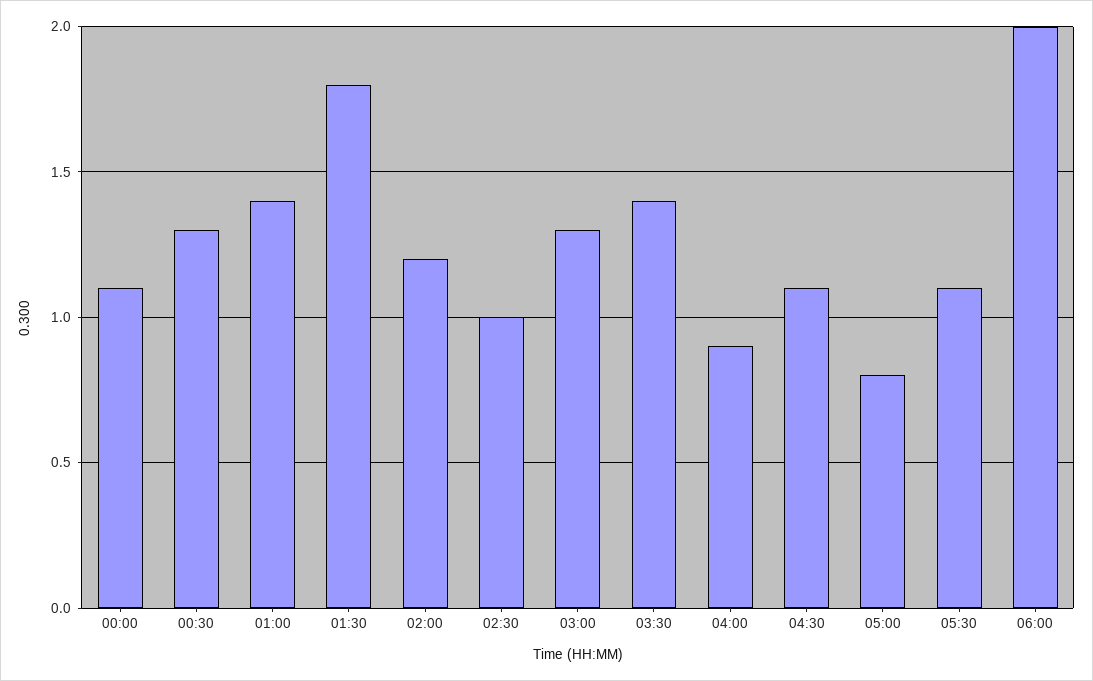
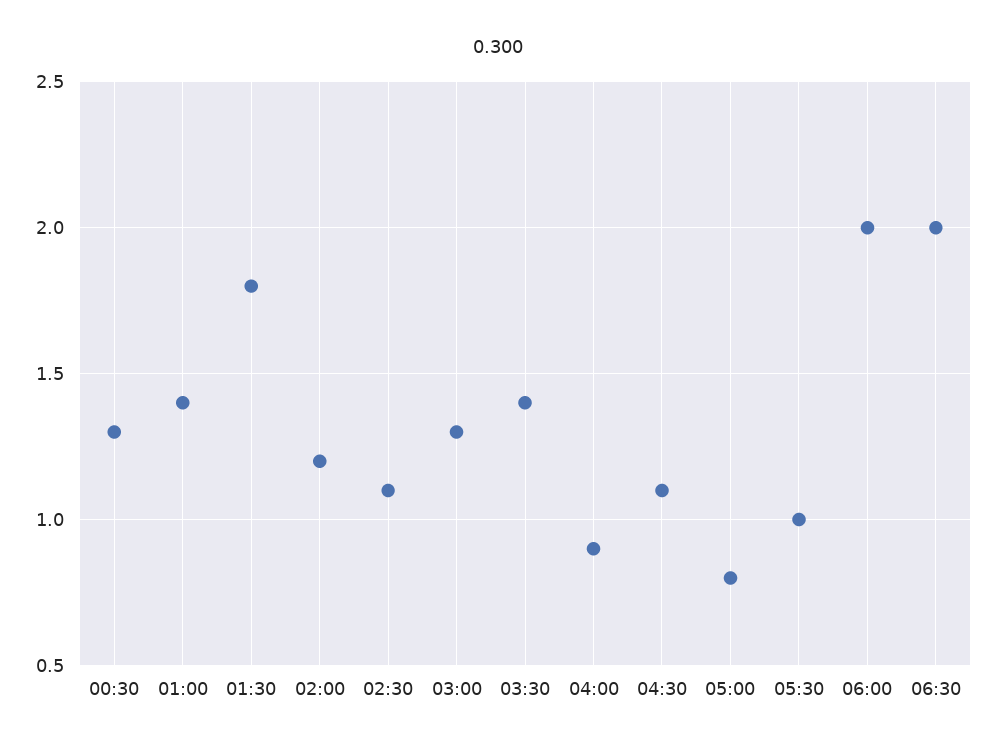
00:00: 1.1 -> none
02:30: 1 -> 1.1
05:30: 1.1 -> 1
06:30: none -> 2

